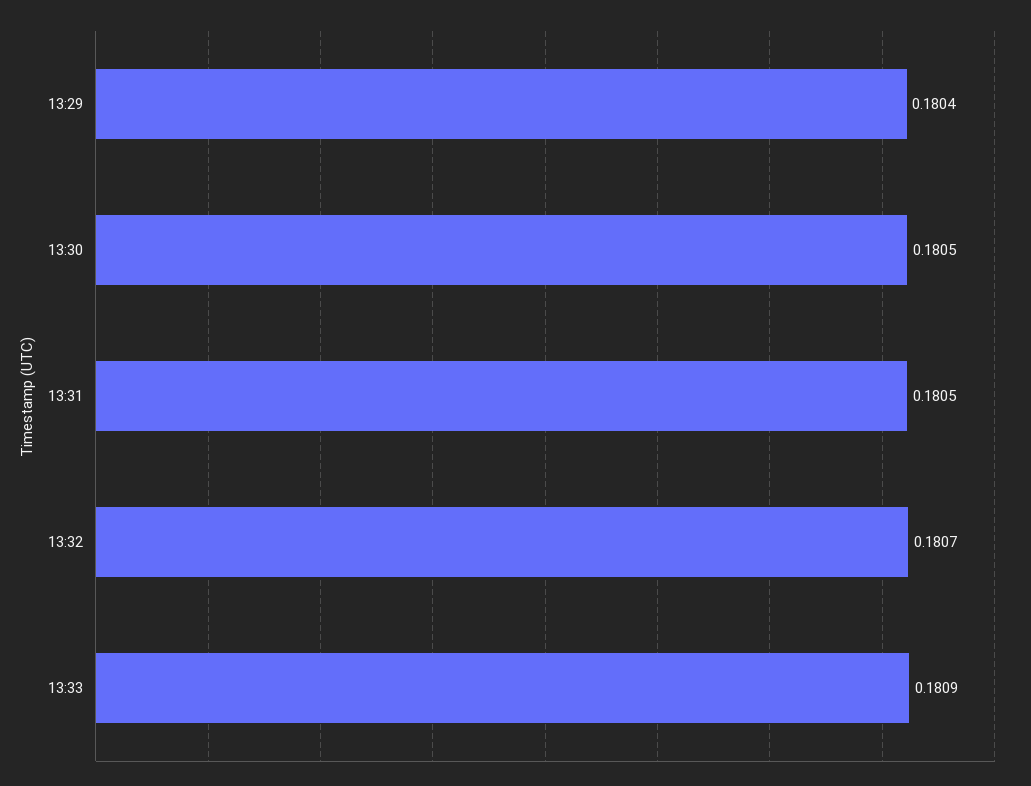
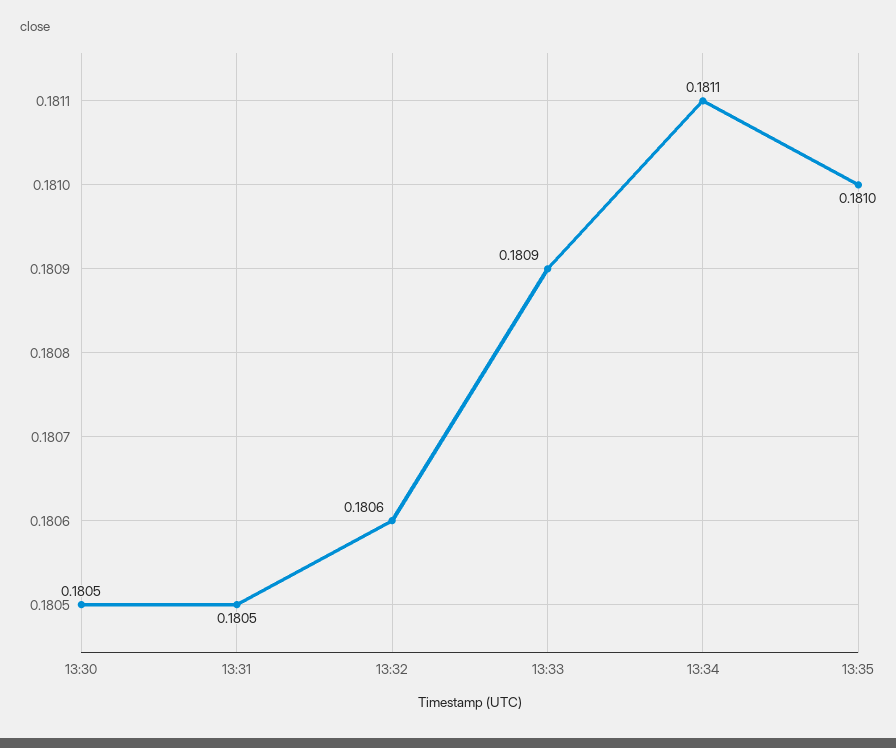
13:29: 0.1804 -> none
13:32: 0.1807 -> 0.1806
13:34: none -> 0.1811
13:35: none -> 0.181

